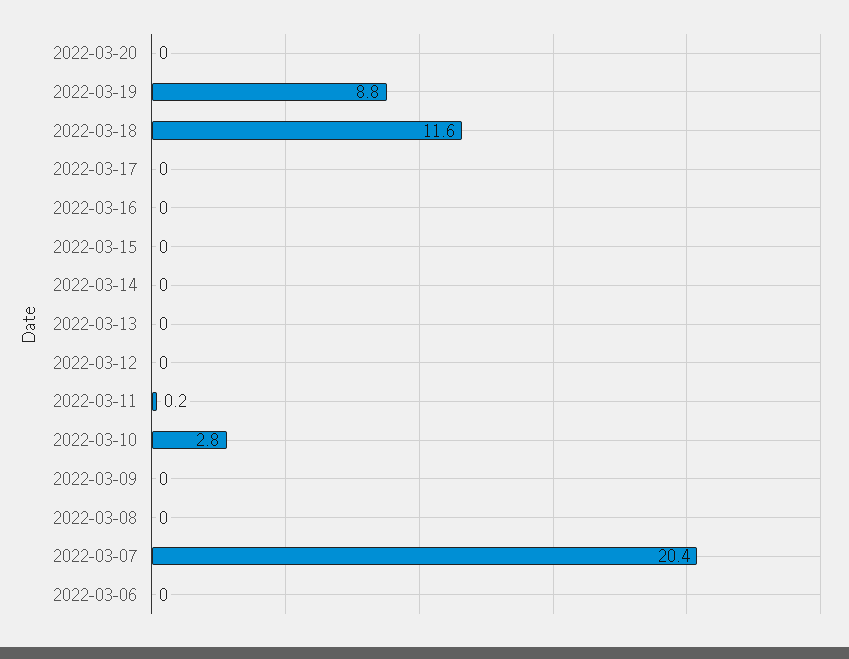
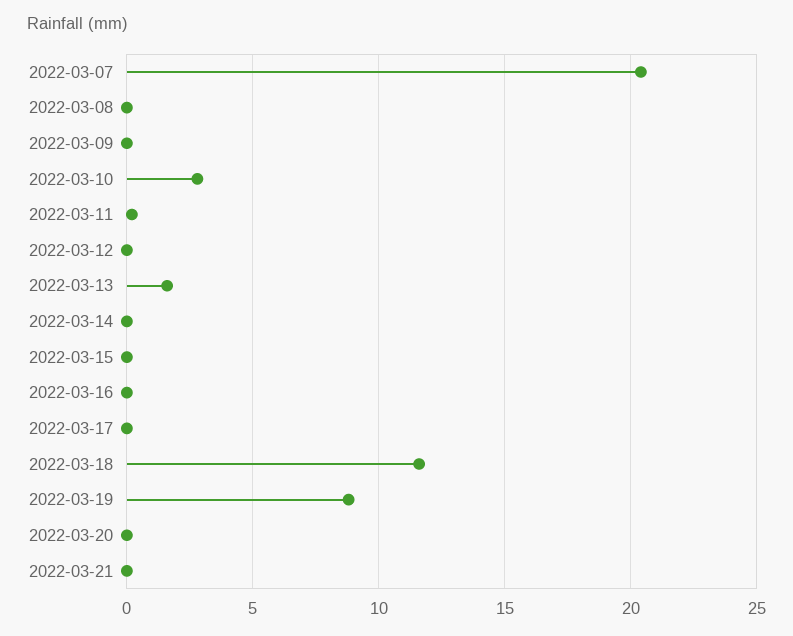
2022-03-13: 0 -> 1.5
2022-03-06: 0 -> none
2022-03-21: none -> 0

